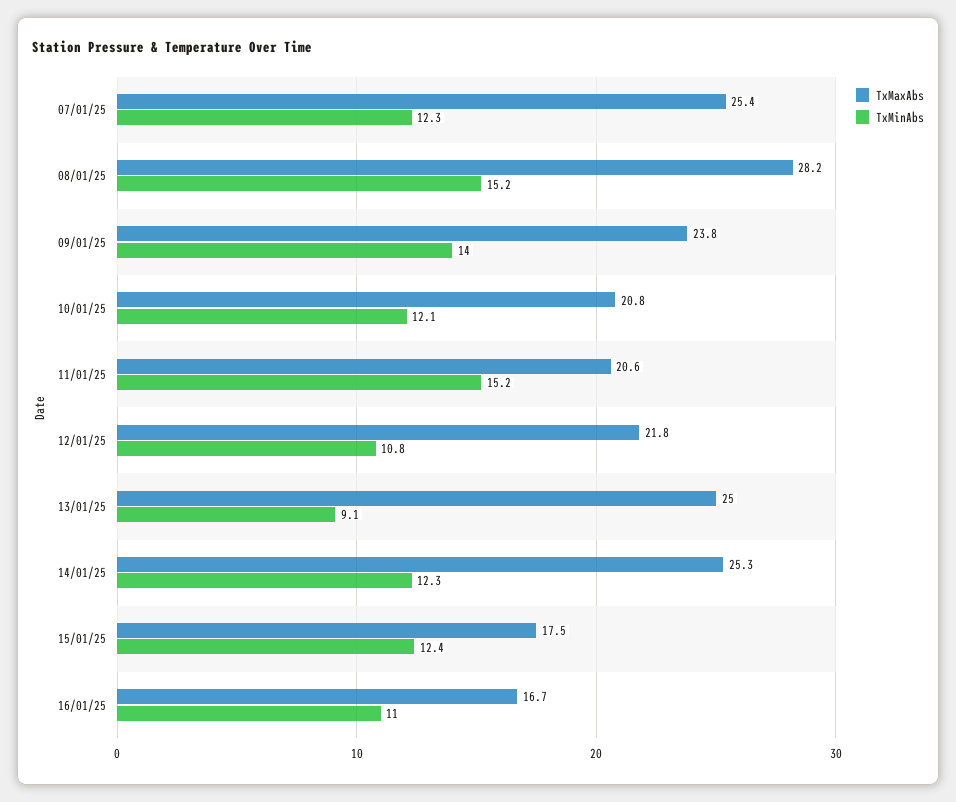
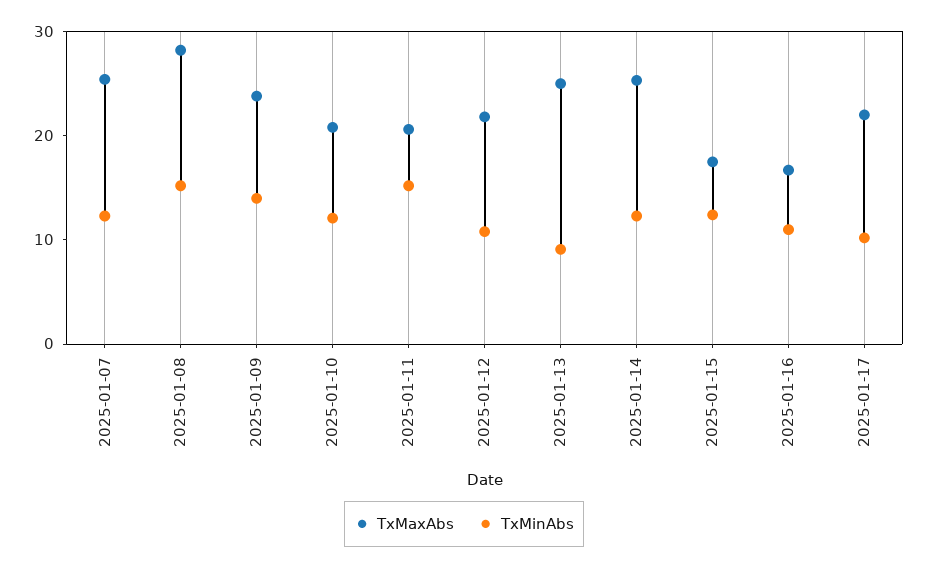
TxMaxAbs, 2025-01-17: none -> 22
TxMinAbs, 2025-01-17: none -> 10

